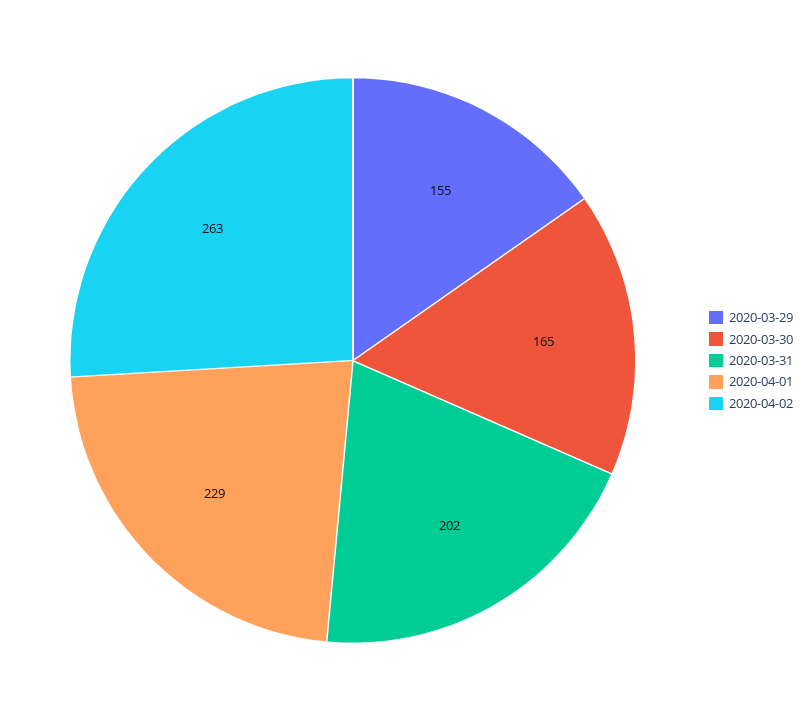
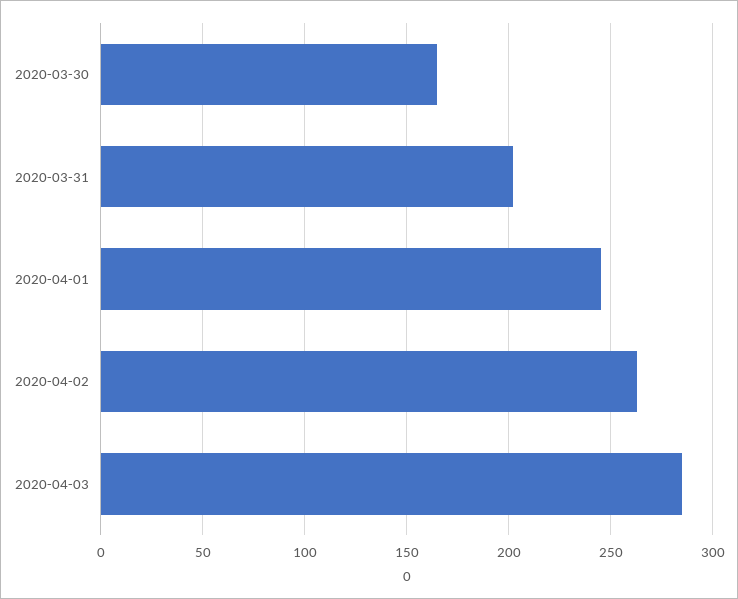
2020-03-29: 155 -> none
2020-04-01: 229 -> 245
2020-04-03: none -> 285

